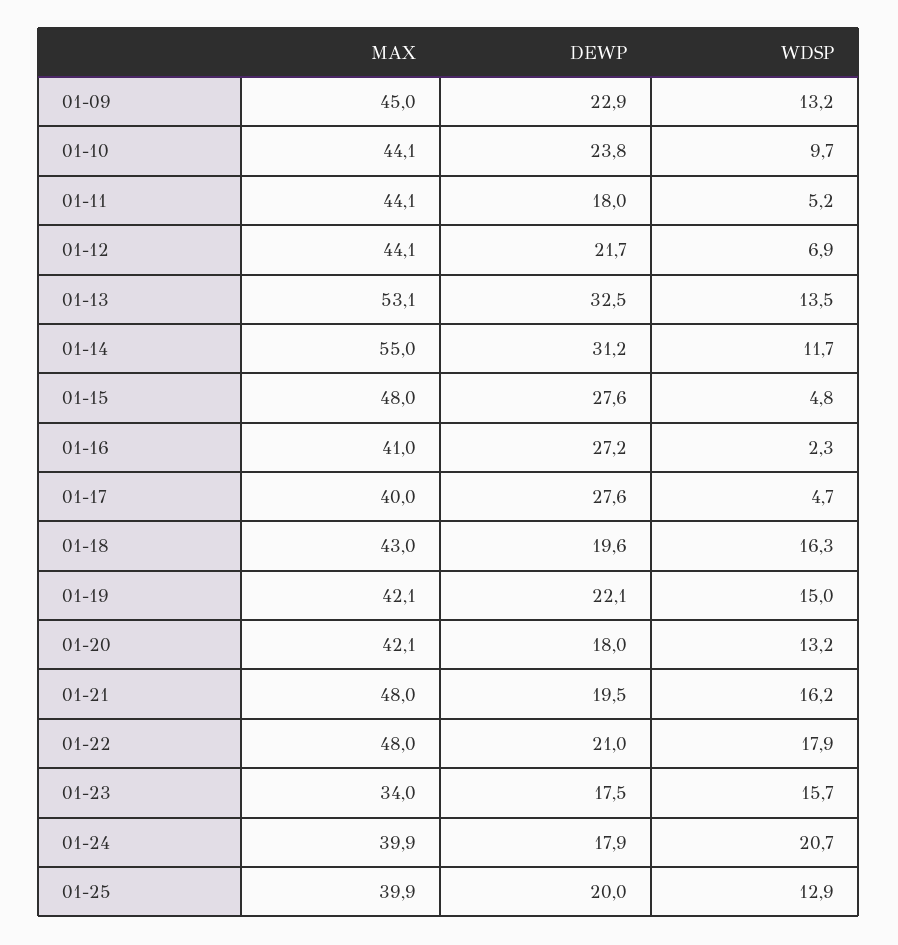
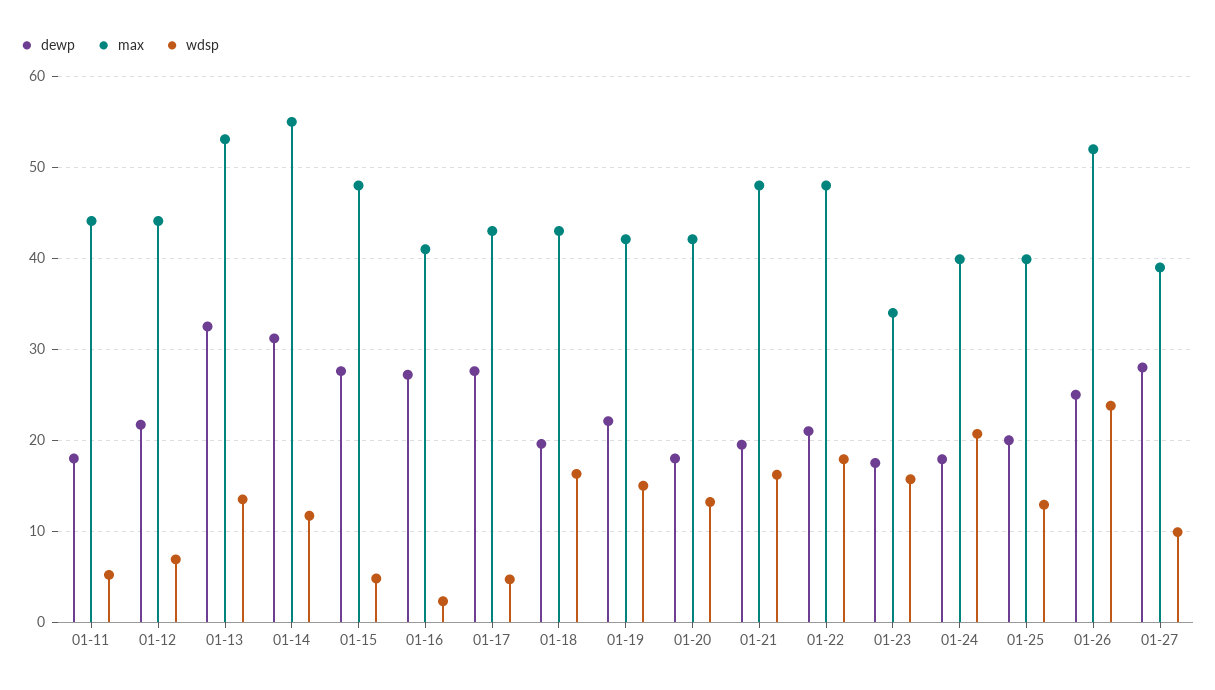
MAX, 01-09: 45 -> none
DEWP, 01-09: 22.9 -> none
WDSP, 01-09: 13.2 -> none
MAX, 01-10: 44.1 -> none
DEWP, 01-10: 23.8 -> none
WDSP, 01-10: 9.7 -> none
MAX, 01-17: 40 -> 43
DEWP, 01-26: none -> 25
MAX, 01-26: none -> 52
WDSP, 01-26: none -> 24
DEWP, 01-27: none -> 28
MAX, 01-27: none -> 39
WDSP, 01-27: none -> 10

